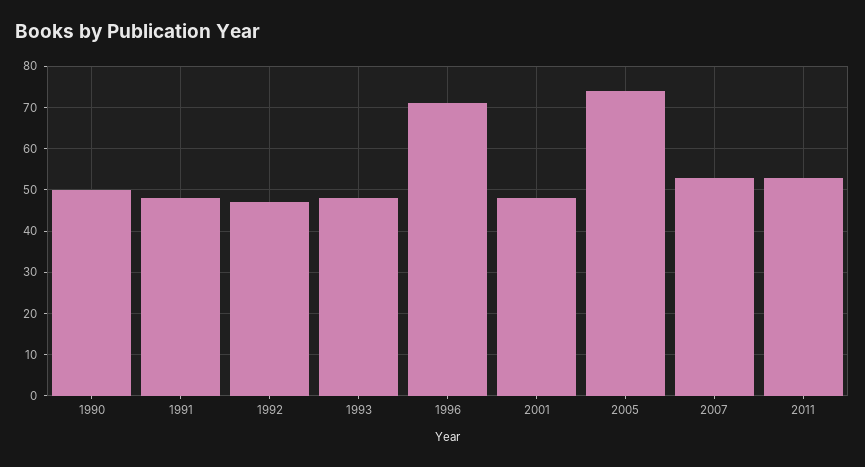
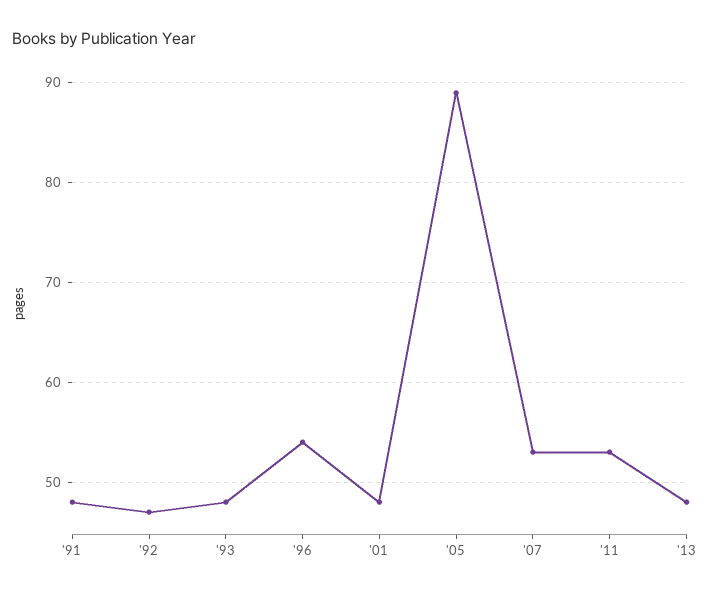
1990: 50 -> none
1996: 70 -> 54
2005: 75 -> 89
'13: none -> 48

